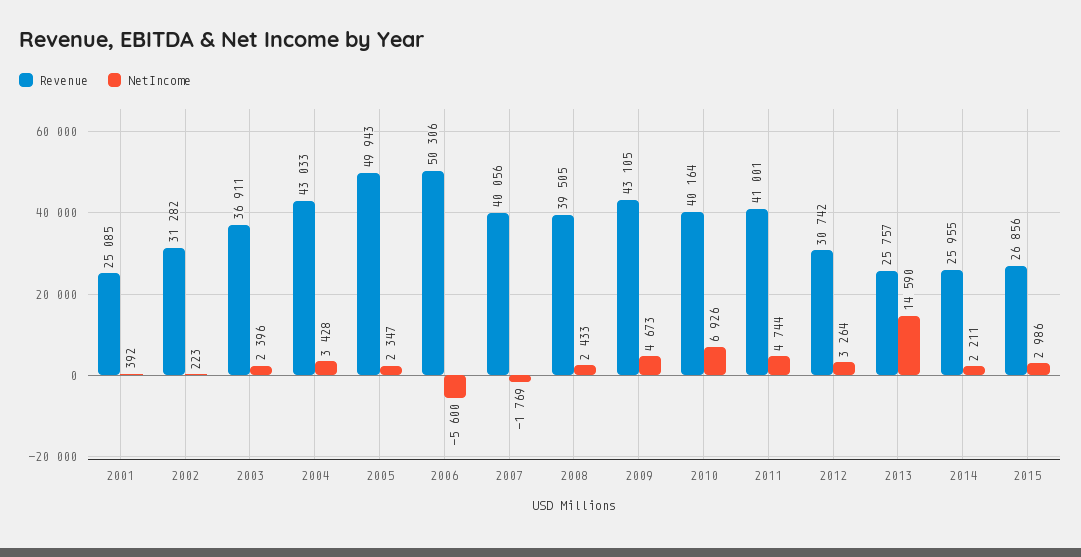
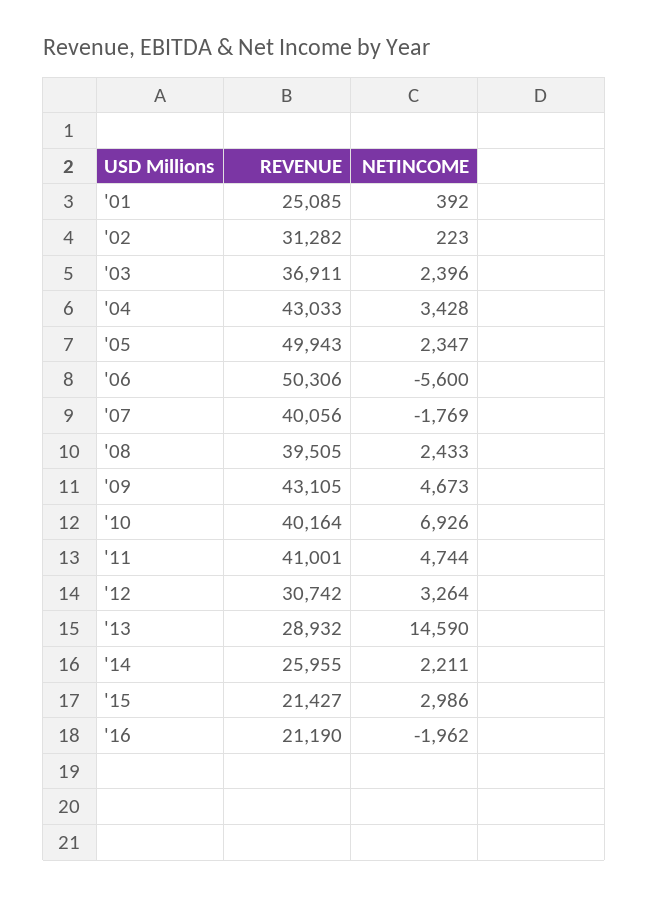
Revenue, 2013: 25757 -> 28932
Revenue, 2015: 26856 -> 21427
Revenue, '16: none -> 21190
NetIncome, '16: none -> -1962

